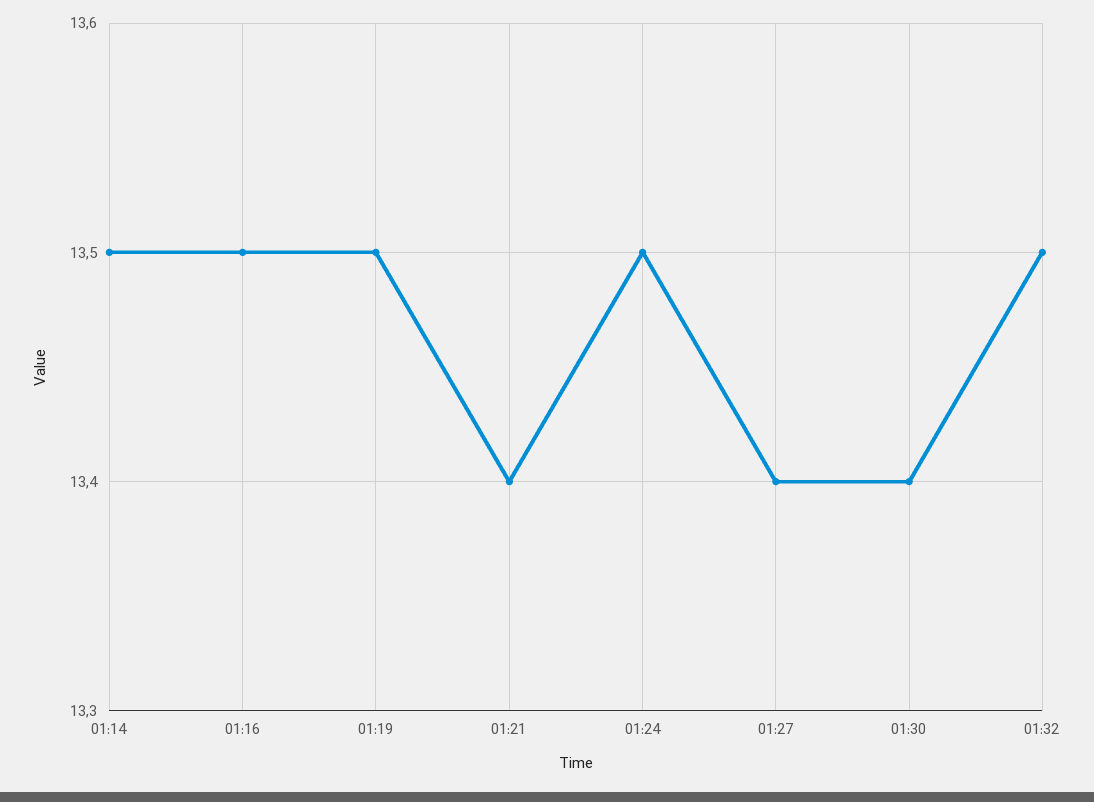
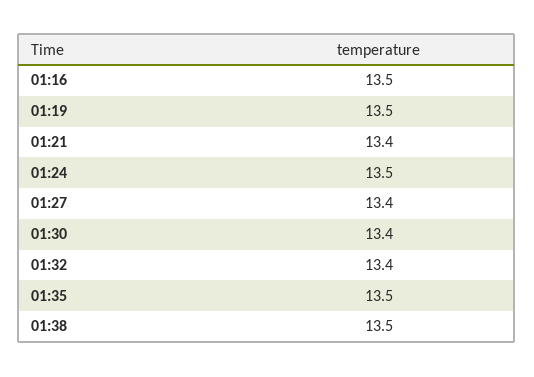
01:14: 13.5 -> none
01:32: 13.5 -> 13.4
01:35: none -> 13.5
01:38: none -> 13.5

